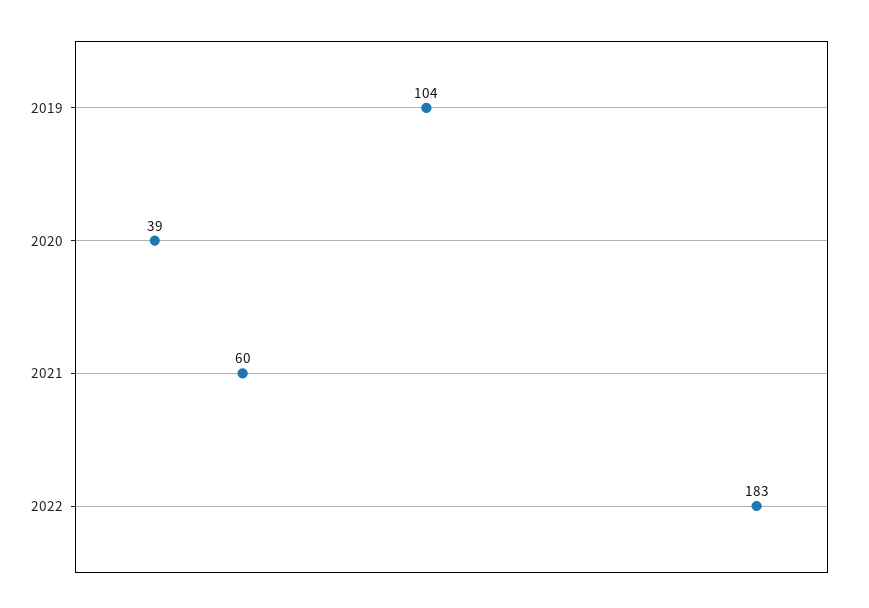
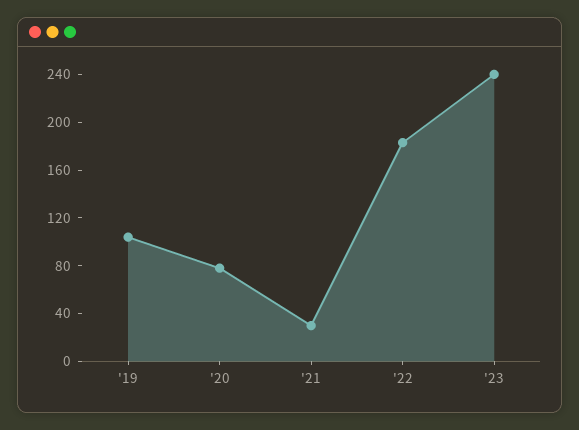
2020: 39 -> 80
2021: 60 -> 30
'23: none -> 240

